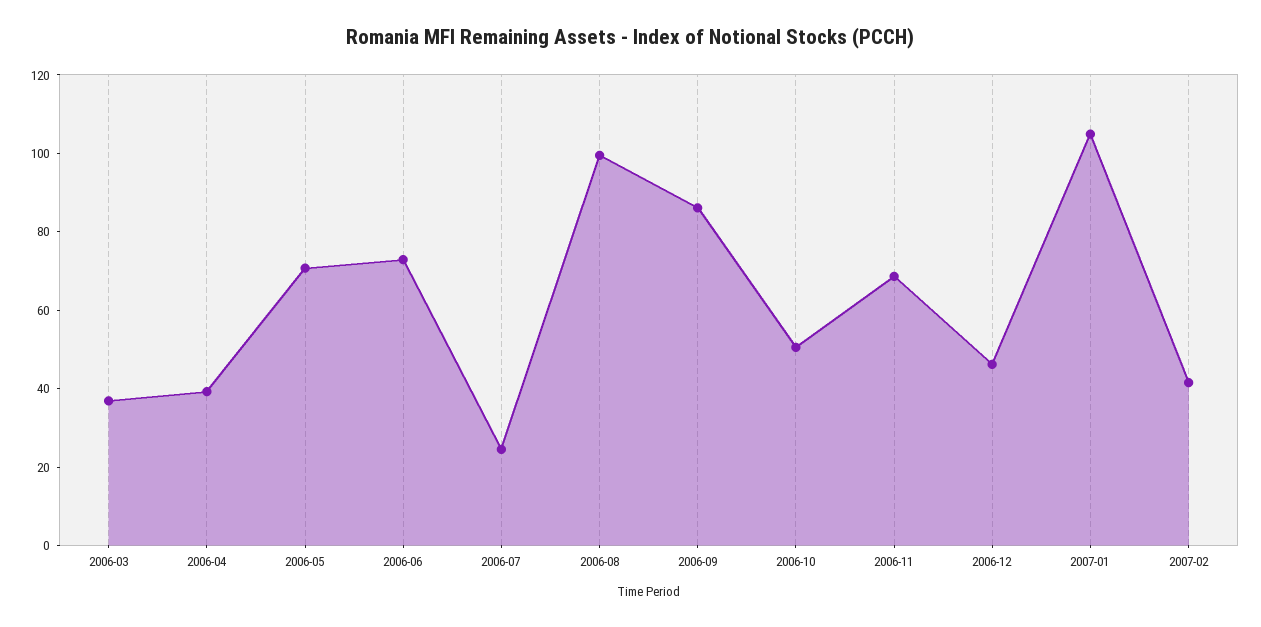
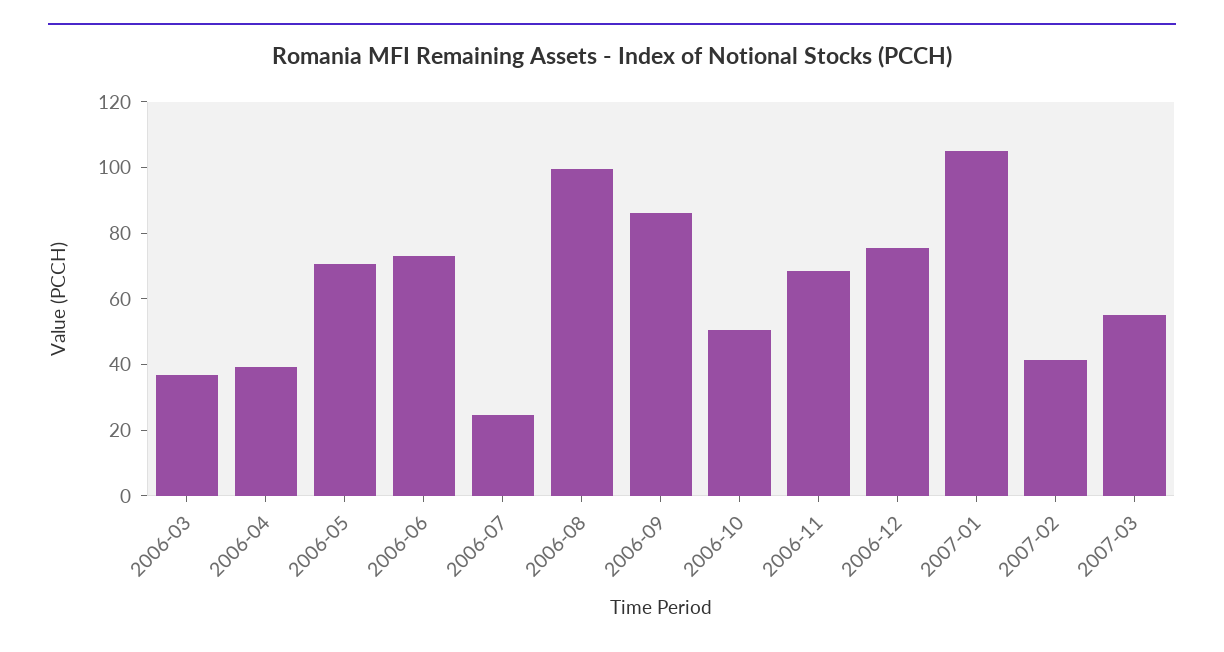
2006-12: 45 -> 75
2007-03: none -> 55

